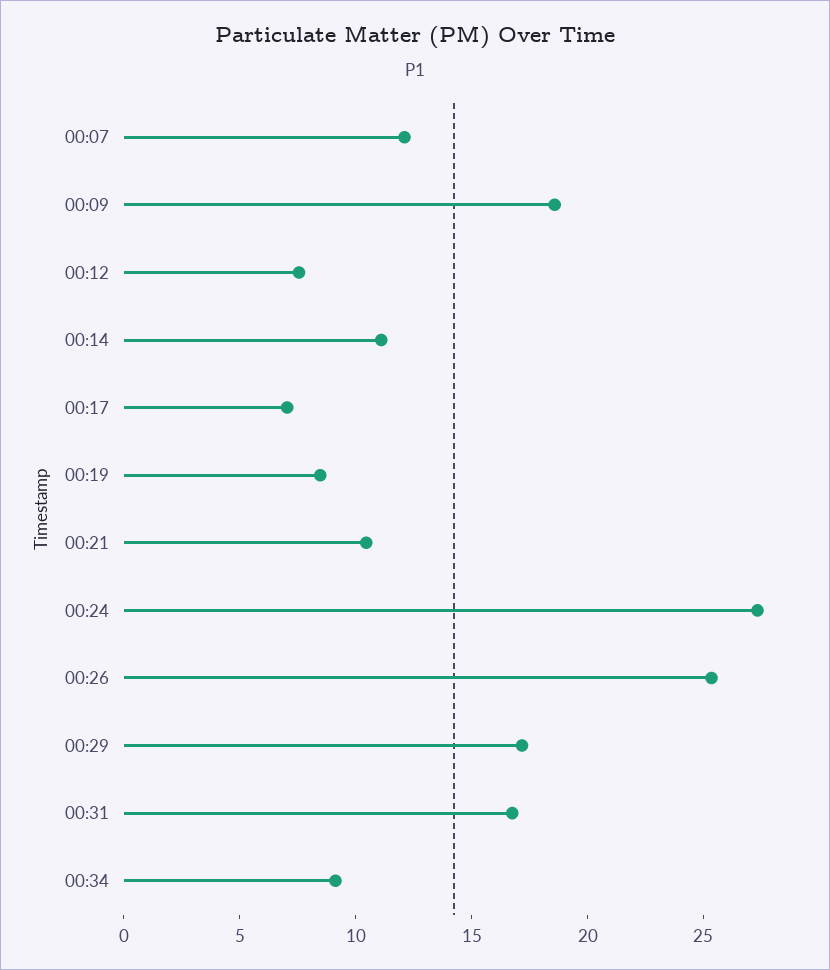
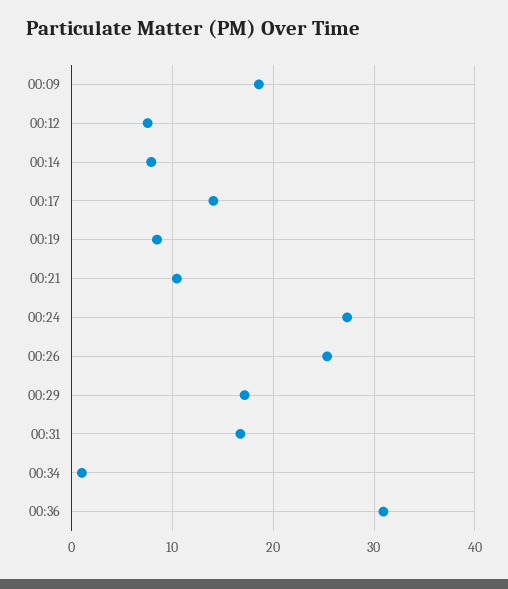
00:07: 12 -> none
00:14: 11 -> 8
00:17: 7 -> 14
00:34: 9 -> 1
00:36: none -> 31

